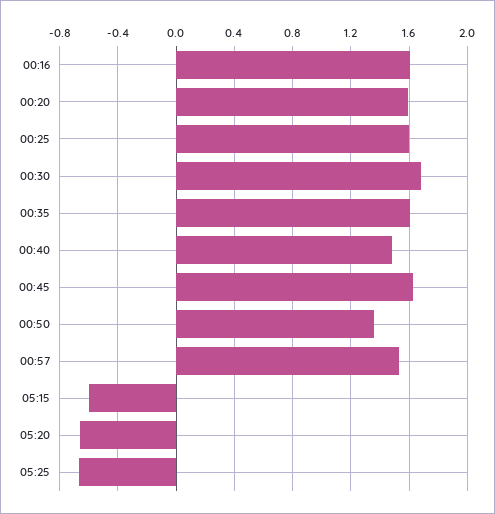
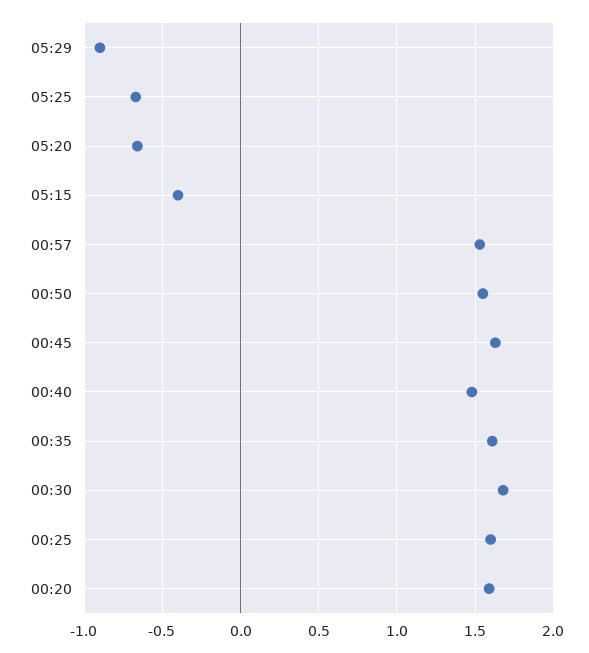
00:16: 1.6 -> none
00:50: 1.35 -> 1.55
05:15: -0.6 -> -0.4
05:29: none -> -0.9

